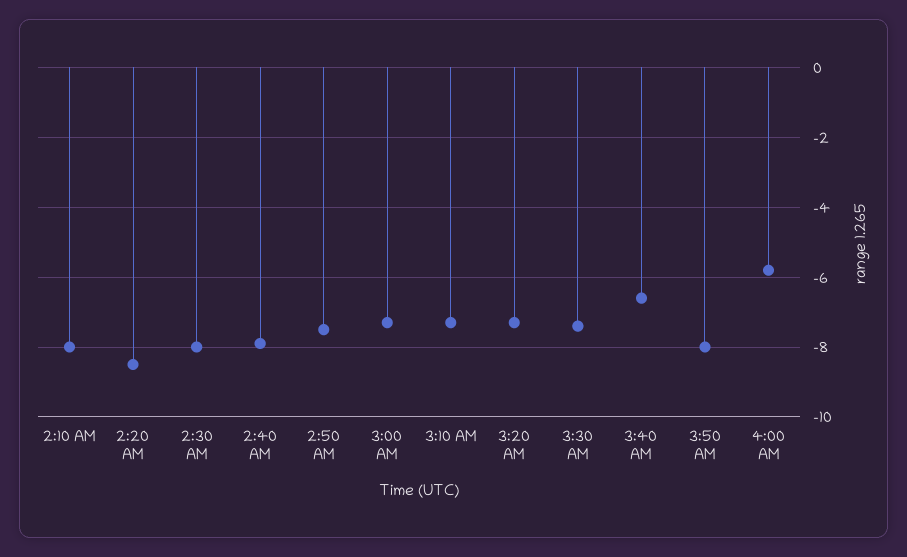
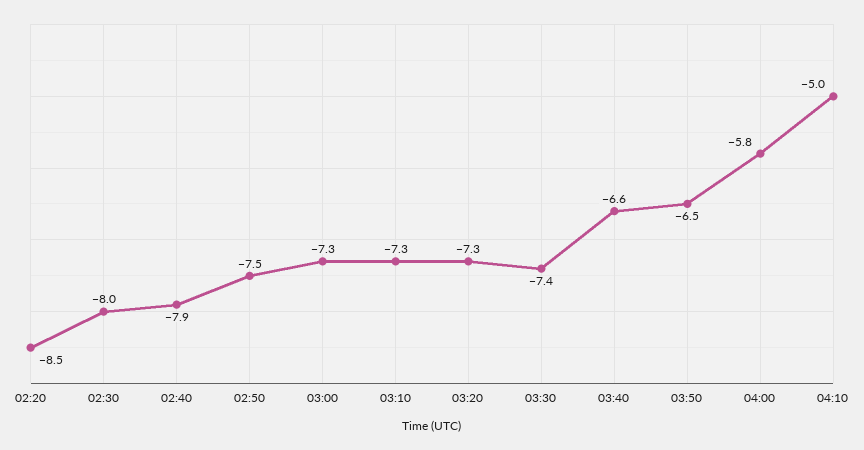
2:10 AM: -8 -> none
3:50 AM: -8 -> -6.5
04:10: none -> -5

